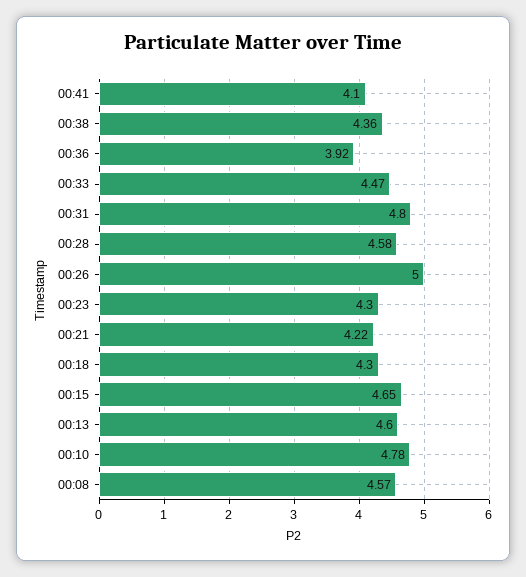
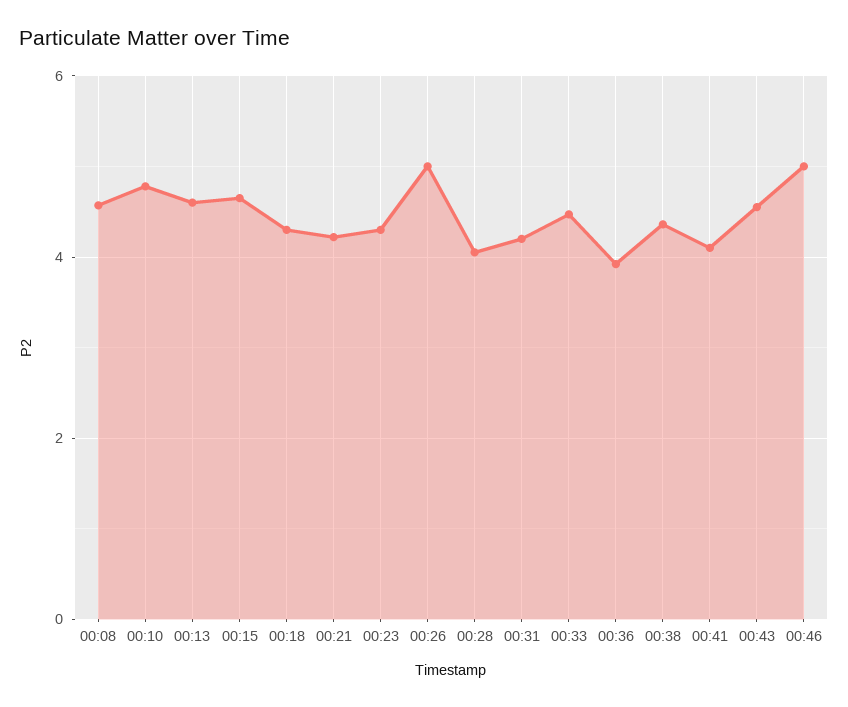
00:31: 4.8 -> 4.2
00:28: 4.58 -> 4
00:43: none -> 4.6
00:46: none -> 5

